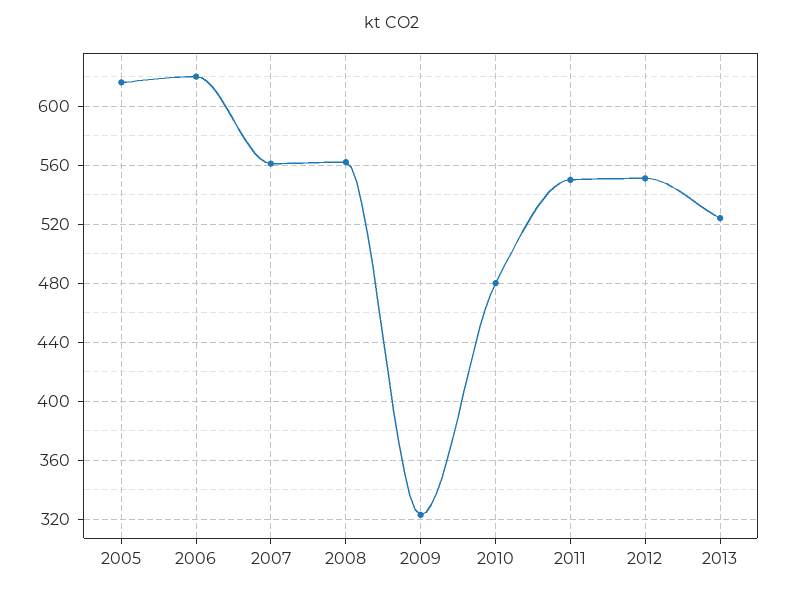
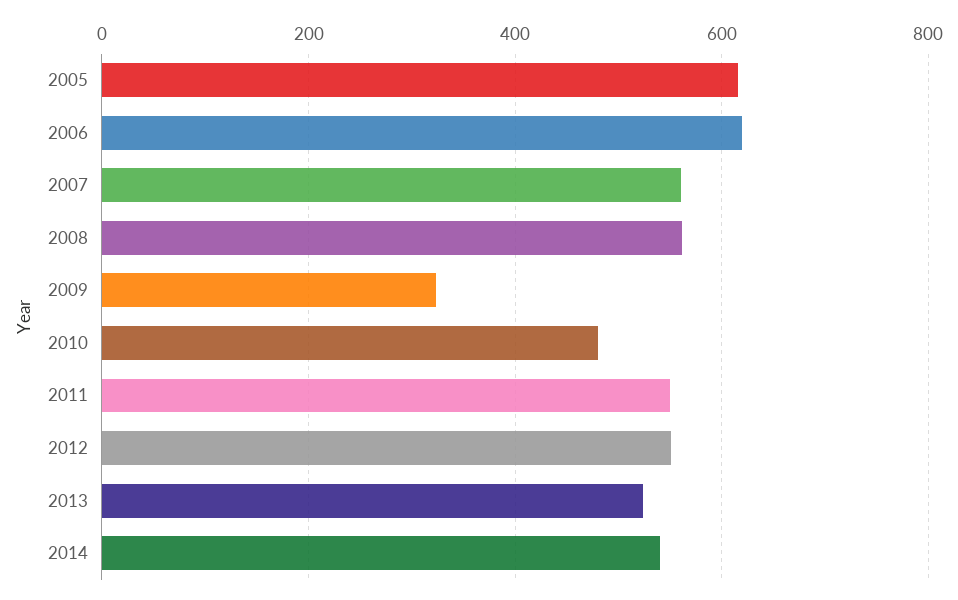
2014: none -> 540

